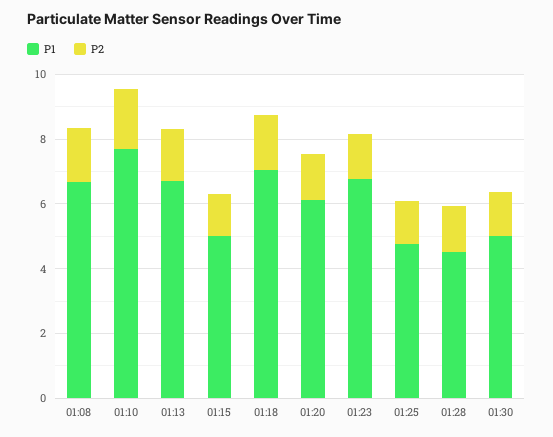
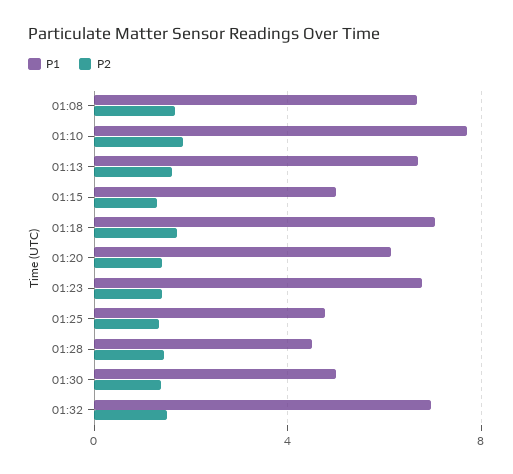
P1, 01:32: none -> 7
P2, 01:32: none -> 1.5

